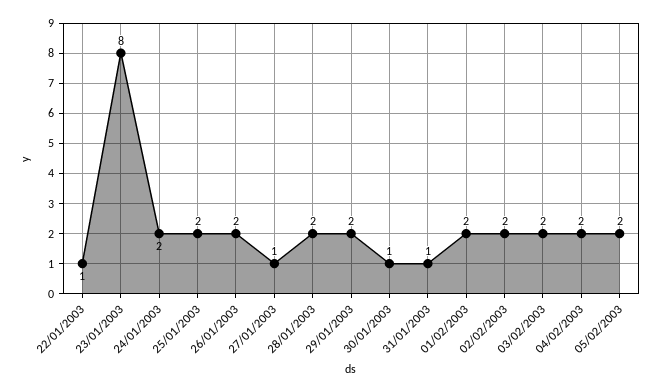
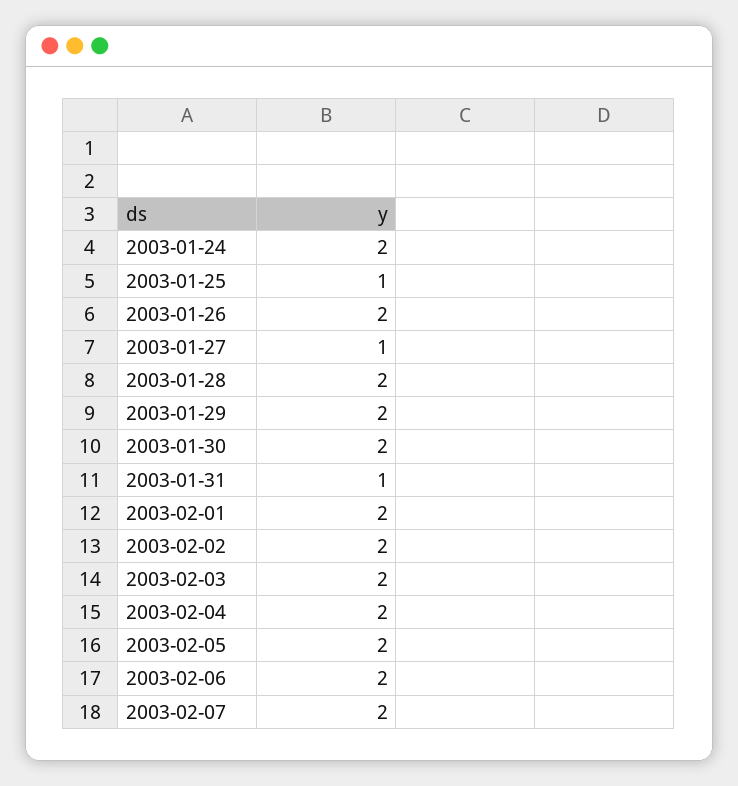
22/01/2003: 1 -> none
23/01/2003: 8 -> none
25/01/2003: 2 -> 1
30/01/2003: 1 -> 2
2003-02-06: none -> 2
2003-02-07: none -> 2

